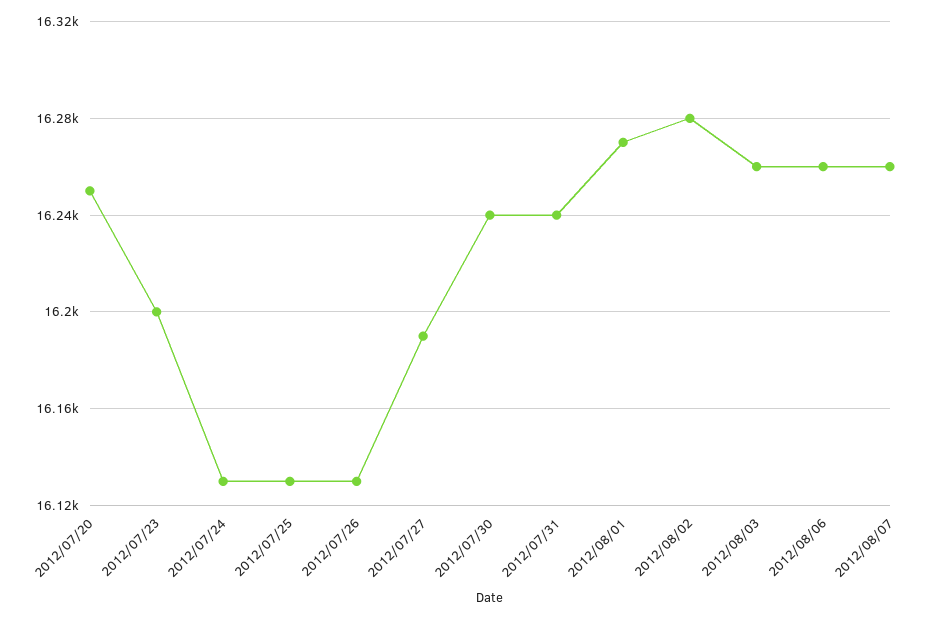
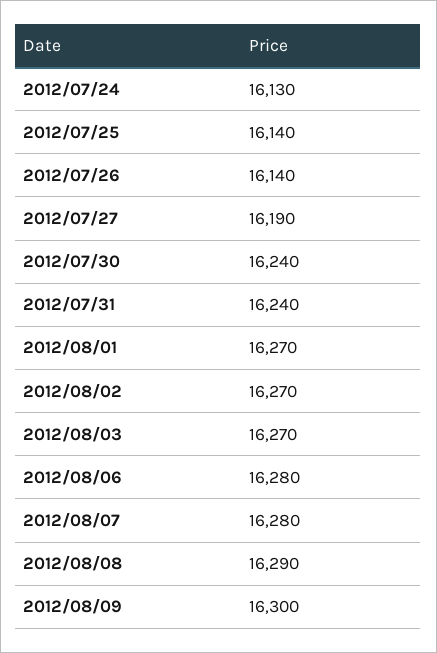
2012/07/20: 16250 -> none
2012/07/23: 16200 -> none
2012/07/25: 16130 -> 16140
2012/07/26: 16130 -> 16140
2012/08/02: 16280 -> 16270
2012/08/03: 16260 -> 16270
2012/08/06: 16260 -> 16280
2012/08/07: 16260 -> 16280
2012/08/08: none -> 16290
2012/08/09: none -> 16300

